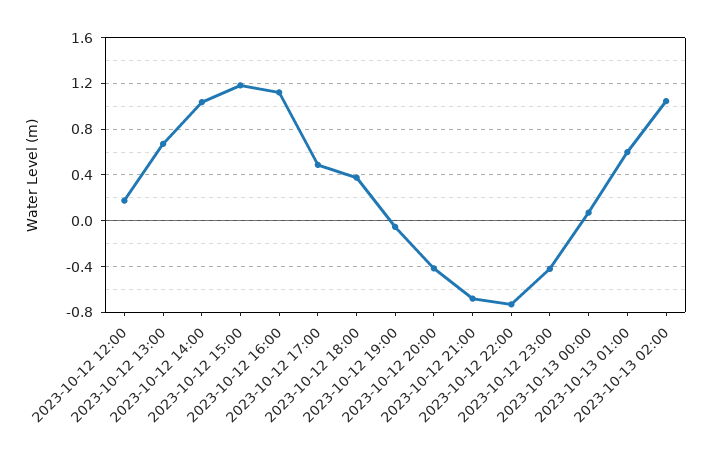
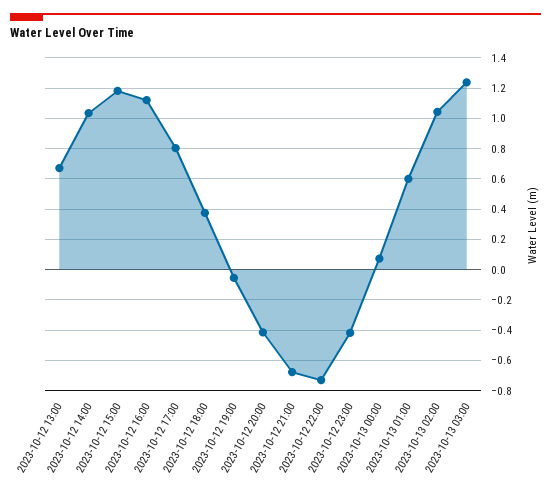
2023-10-12 12:00: 0.2 -> none
2023-10-12 17:00: 0.5 -> 0.8
2023-10-13 03:00: none -> 1.25

